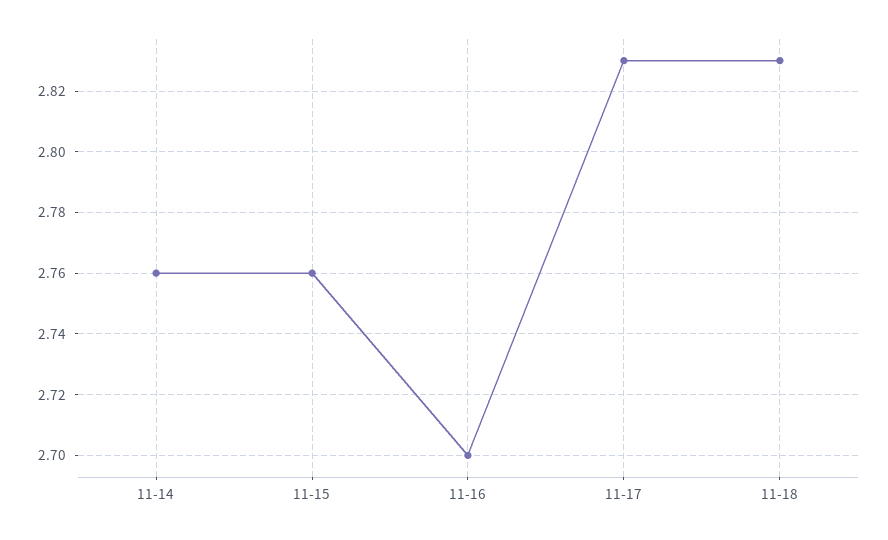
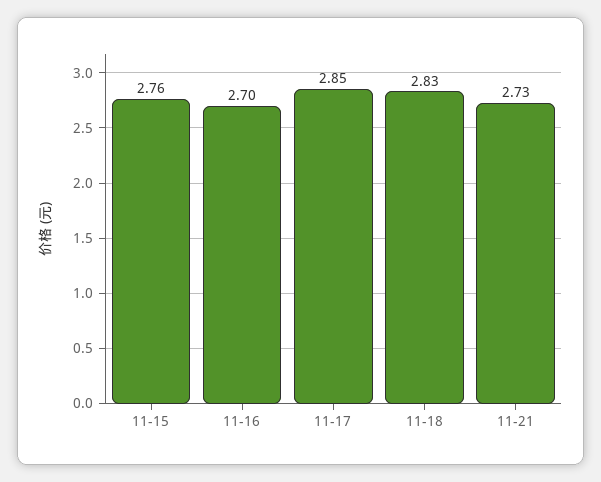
11-14: 2.76 -> none
11-17: 2.83 -> 2.85
11-21: none -> 2.73

